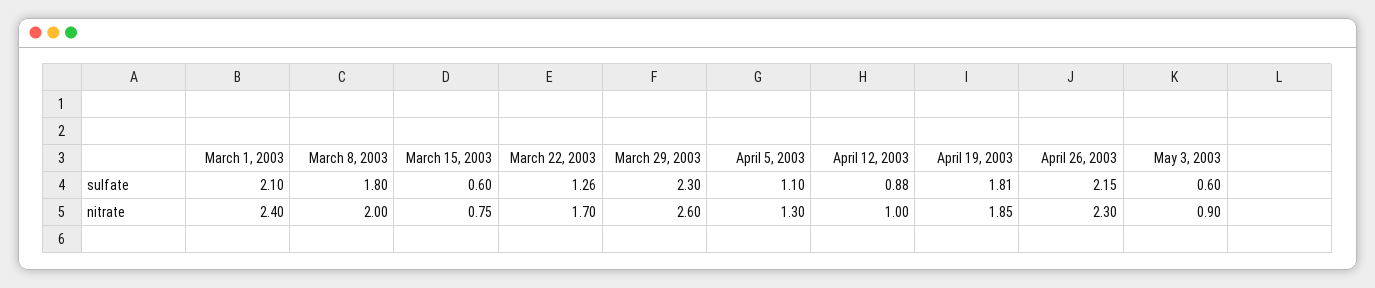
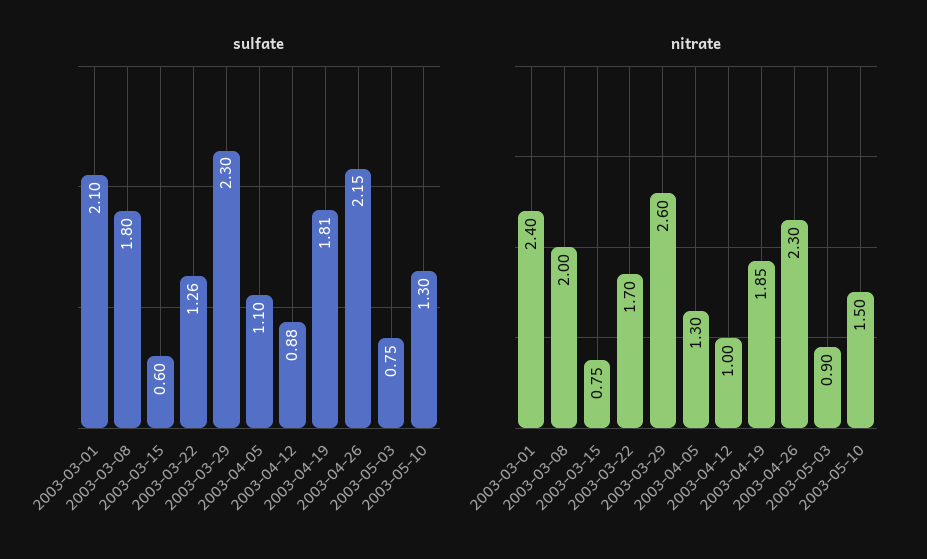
sulfate, May 3, 2003: 0.6 -> 0.75
sulfate, 2003-05-10: none -> 1.3
nitrate, 2003-05-10: none -> 1.5

